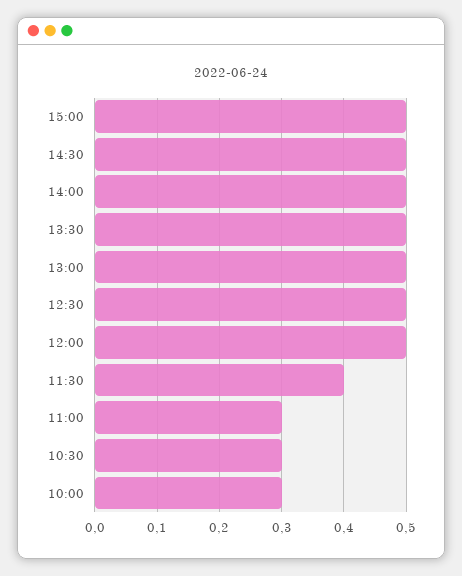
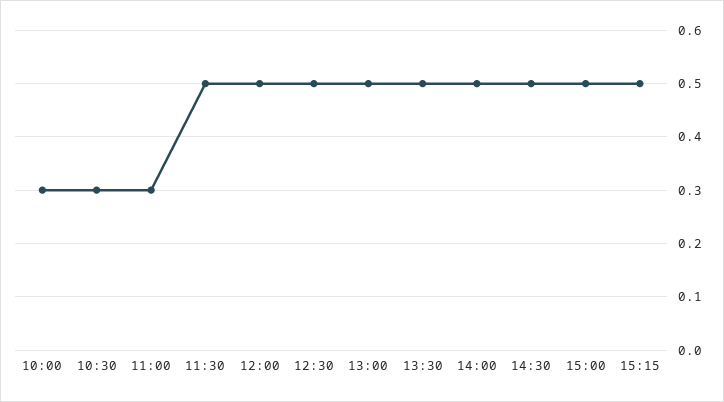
11:30: 0.4 -> 0.5
15:15: none -> 0.5

